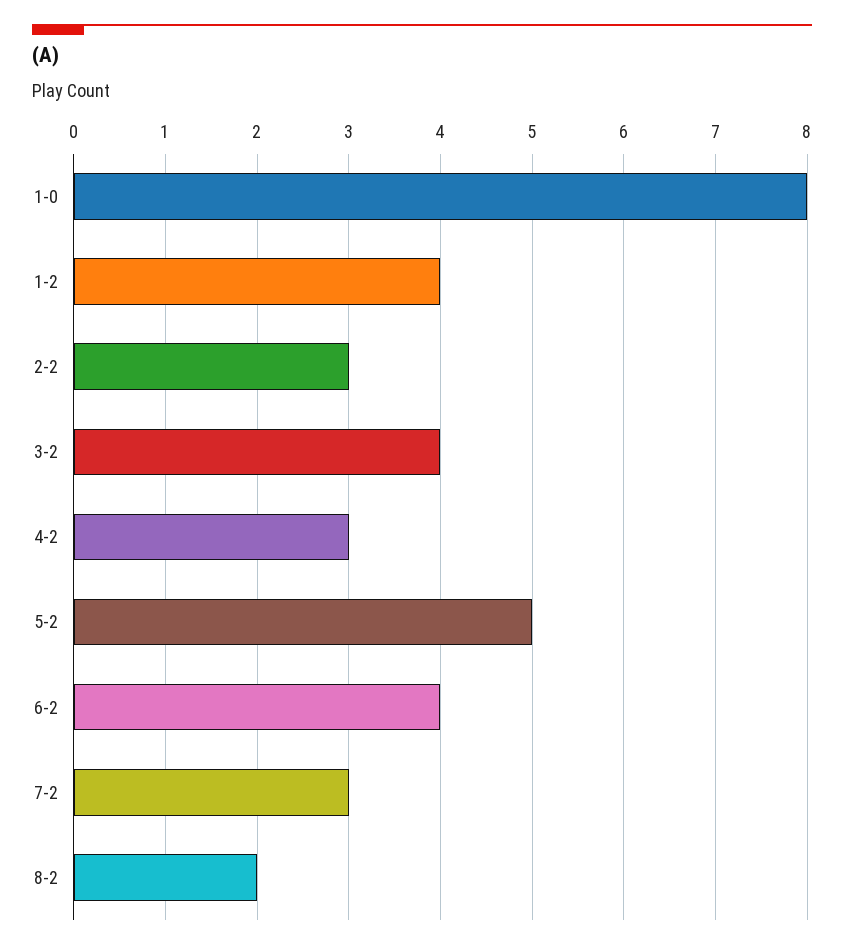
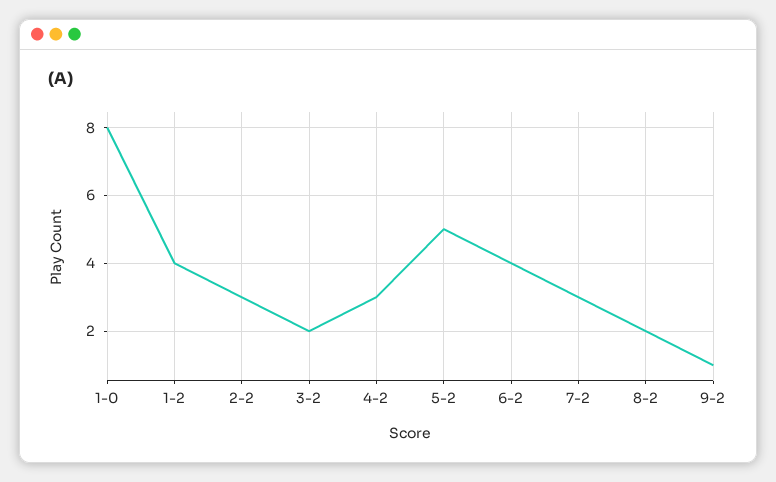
3-2: 4 -> 2
9-2: none -> 1

